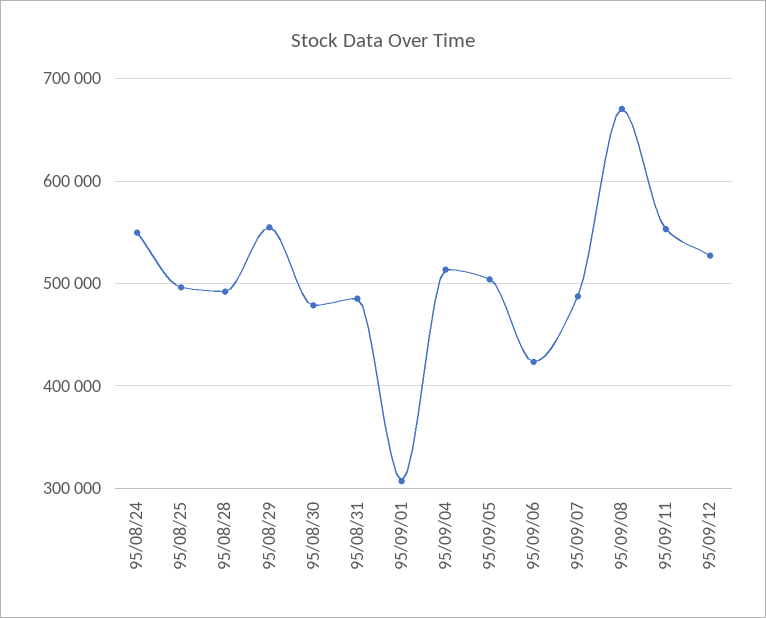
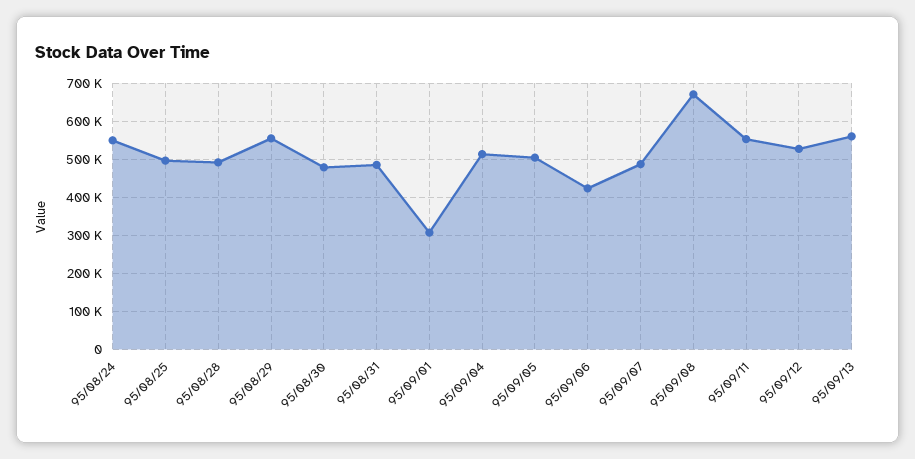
95/09/13: none -> 560000

